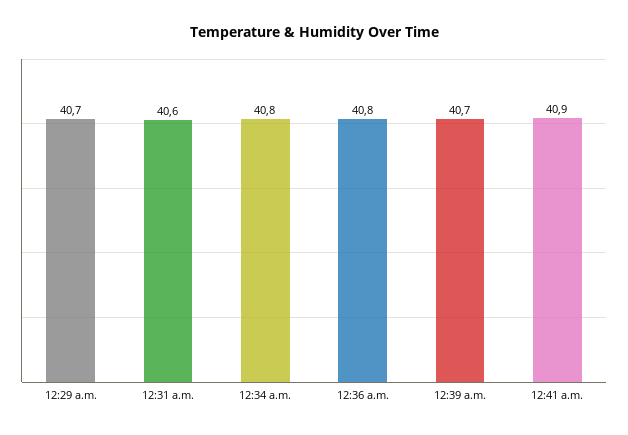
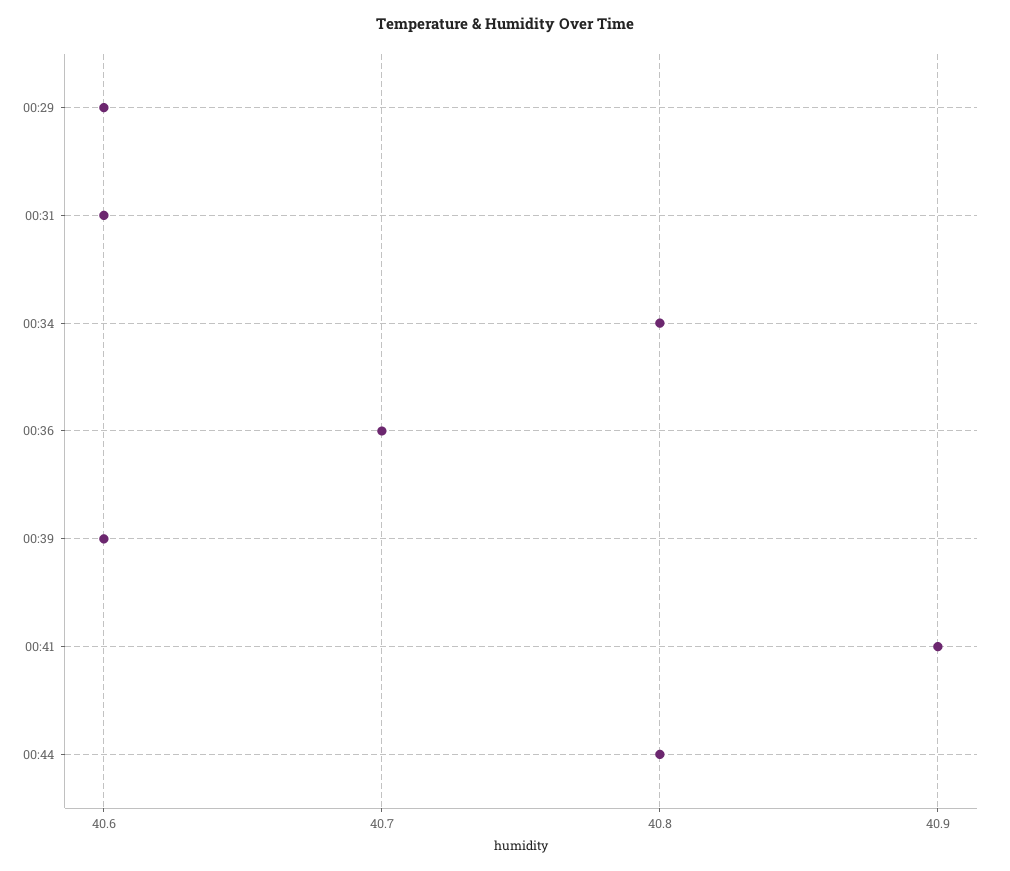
12:29 a.m.: 40.7 -> 40.6
12:36 a.m.: 40.8 -> 40.7
12:39 a.m.: 40.7 -> 40.6
00:44: none -> 40.8

